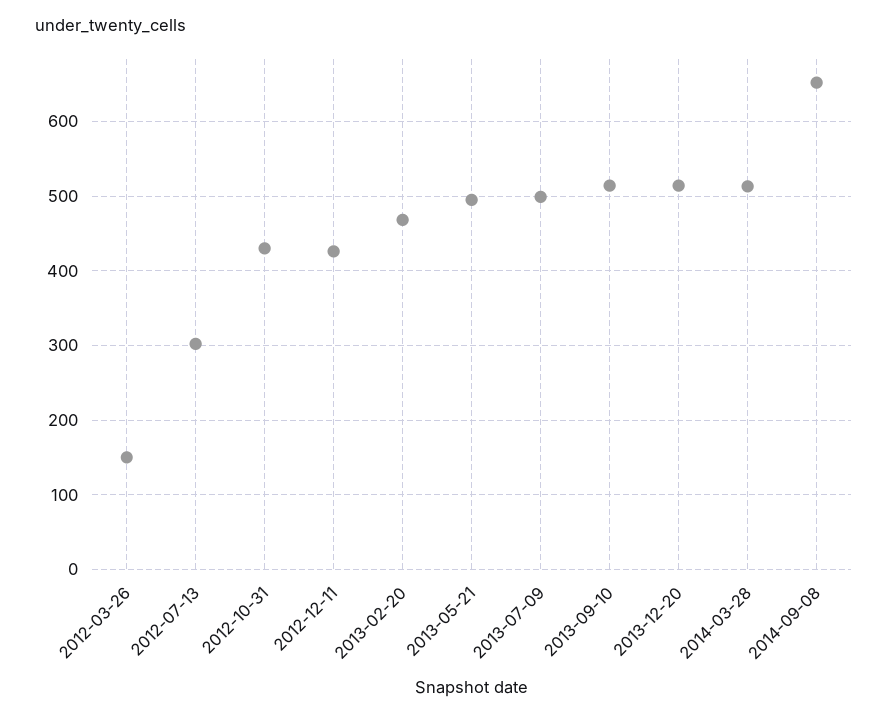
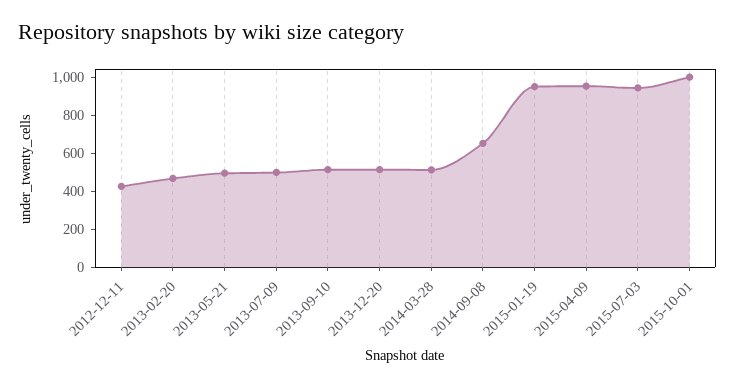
2012-03-26: 150 -> none
2012-07-13: 300 -> none
2012-10-31: 430 -> none
2015-01-19: none -> 950
2015-04-09: none -> 950
2015-07-03: none -> 950
2015-10-01: none -> 1000

